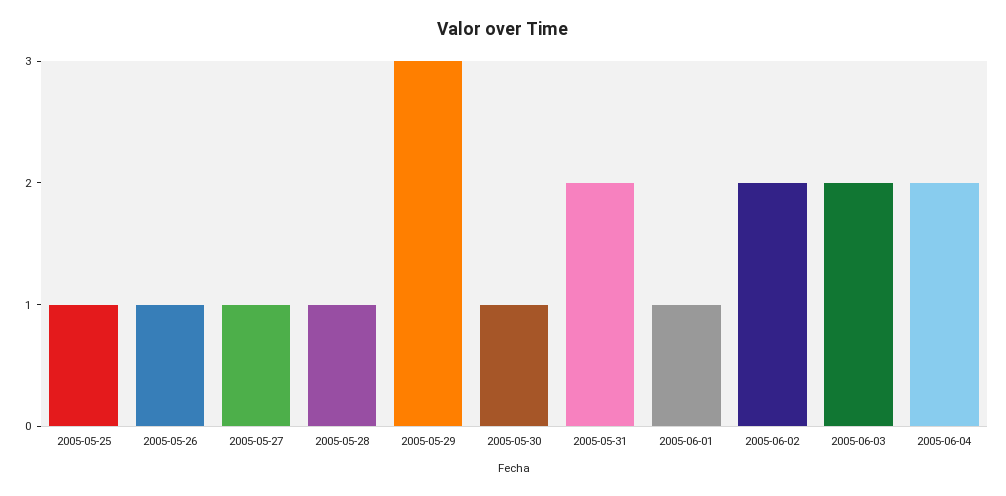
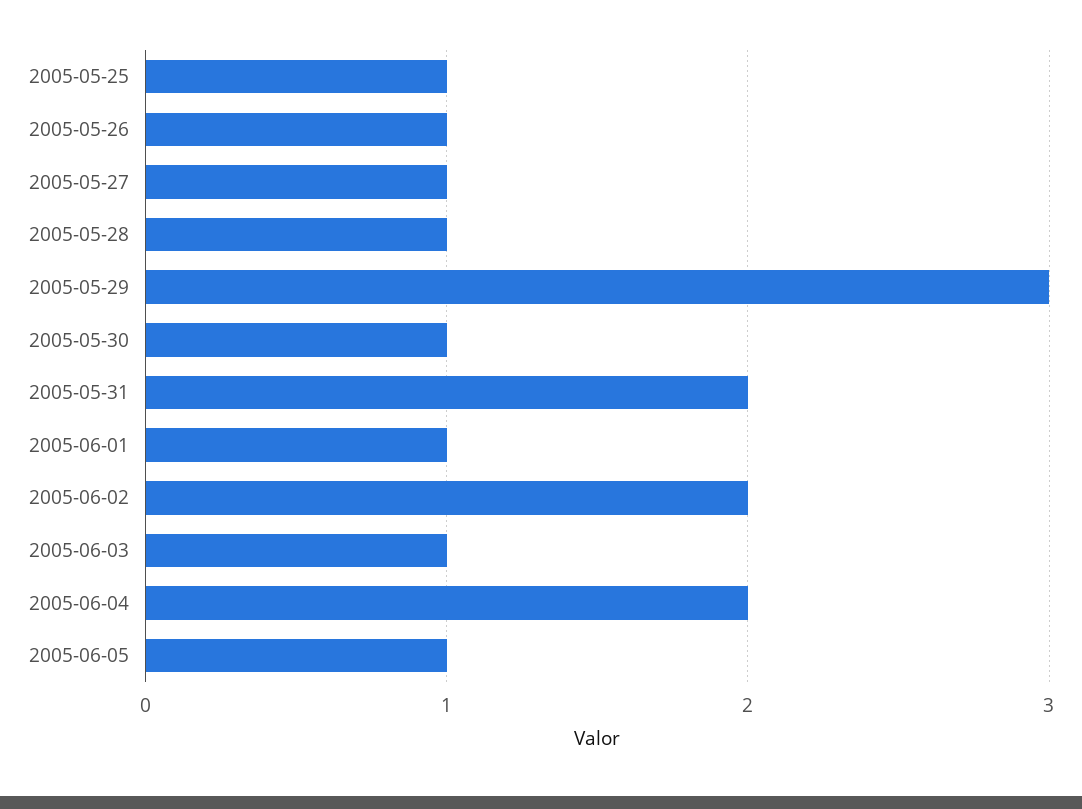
2005-06-03: 2 -> 1
2005-06-05: none -> 1

